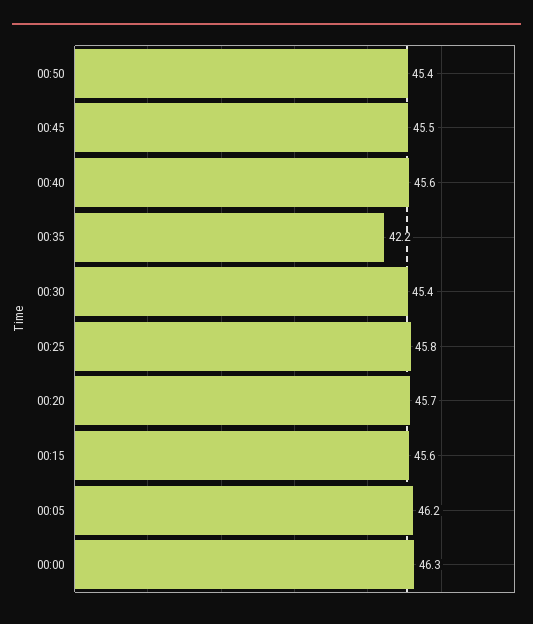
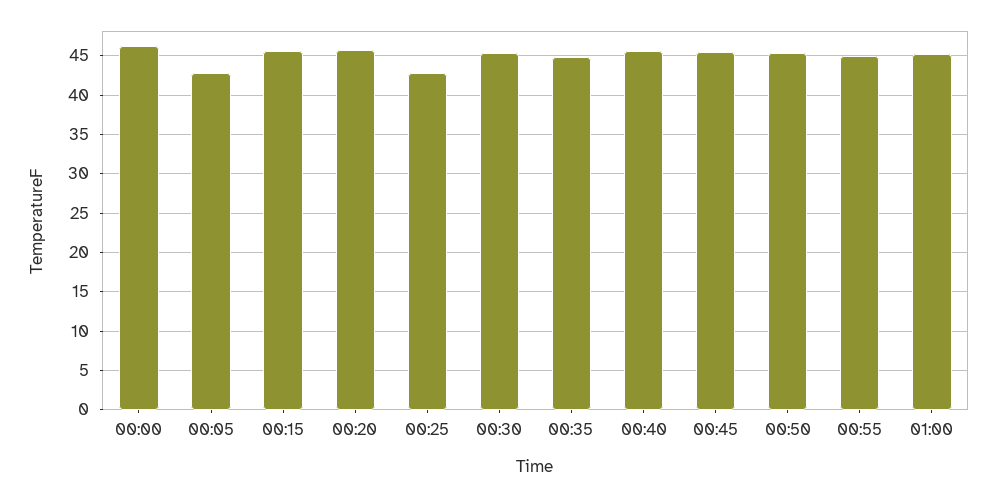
00:35: 42.2 -> 45
00:25: 45.8 -> 43
00:05: 46.2 -> 43
00:55: none -> 45
01:00: none -> 45

